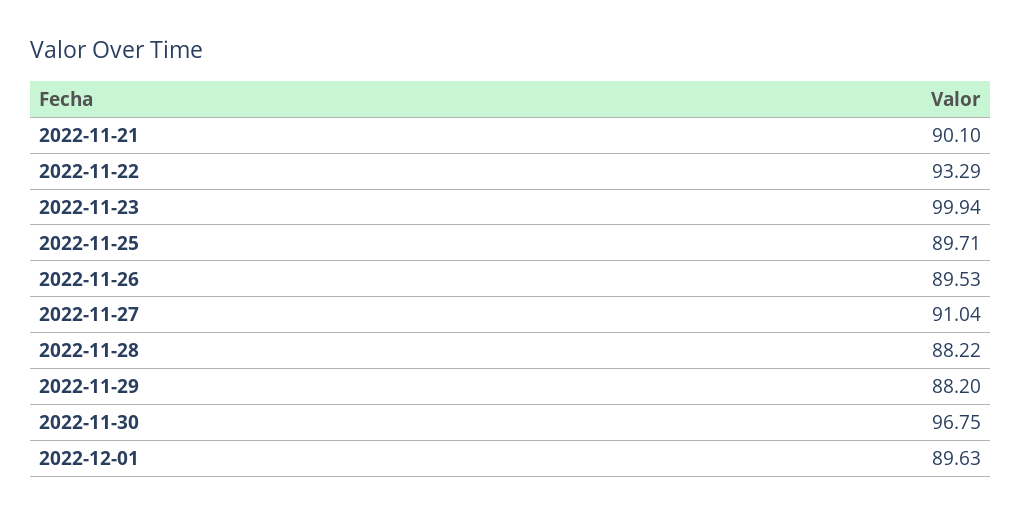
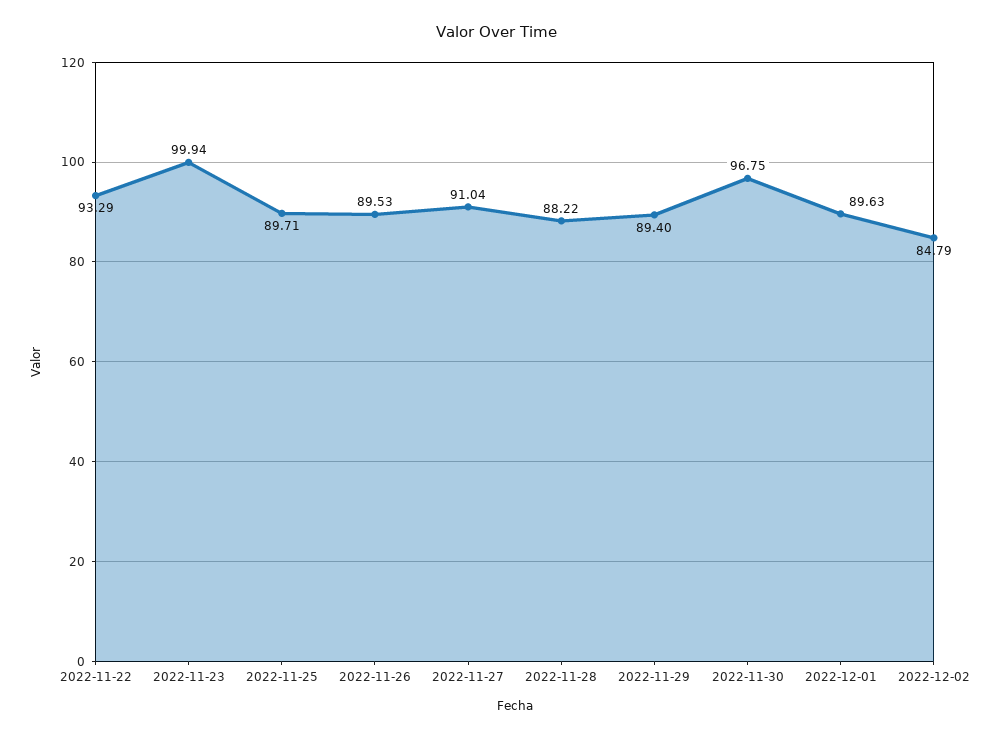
2022-11-21: 90.1 -> none
2022-11-29: 88.2 -> 89.4
2022-12-02: none -> 84.79

